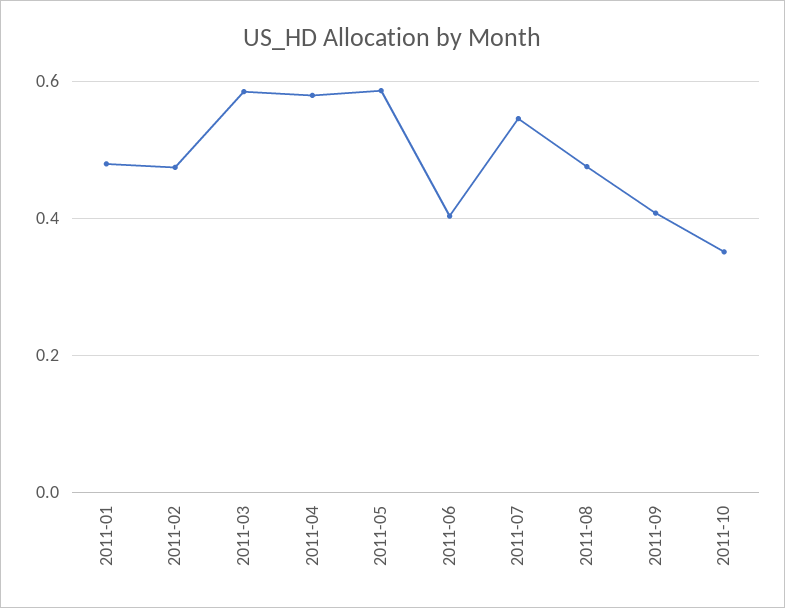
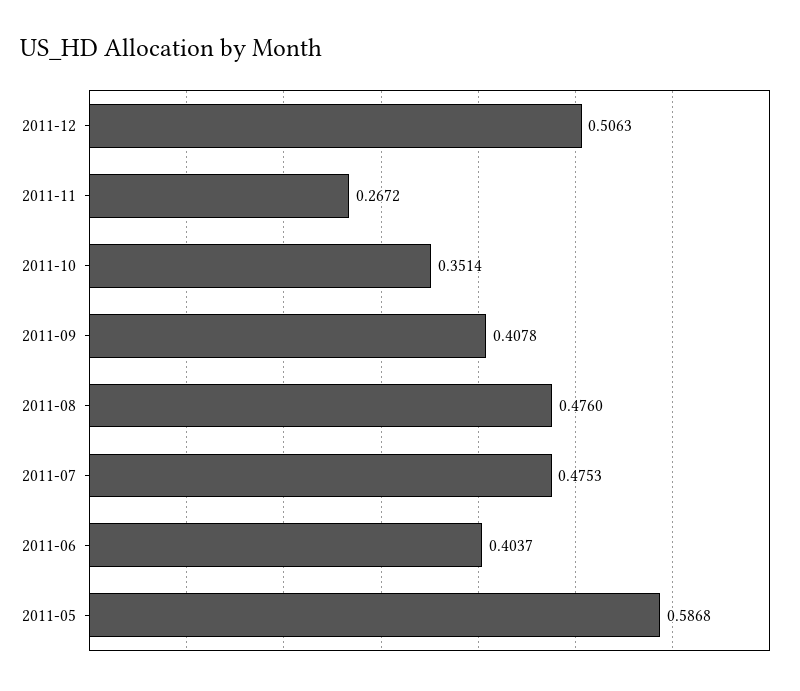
2011-01: 0.48 -> none
2011-02: 0.48 -> none
2011-03: 0.58 -> none
2011-04: 0.58 -> none
2011-07: 0.54 -> 0.4753
2011-12: none -> 0.5063
2011-11: none -> 0.2672

